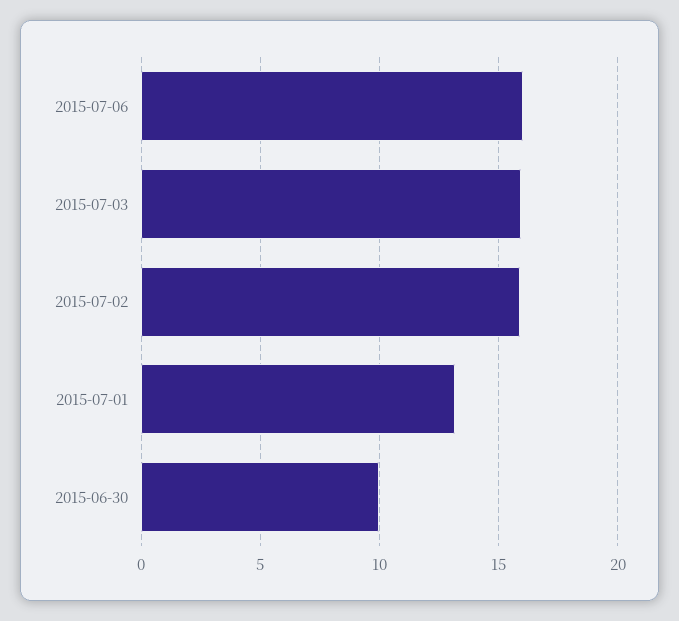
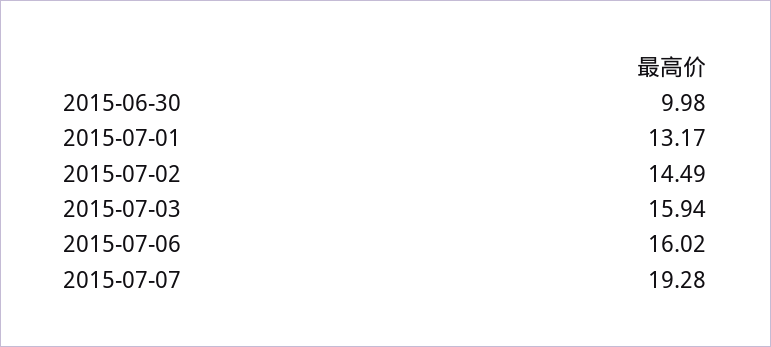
2015-07-02: 16 -> 14.49
2015-07-07: none -> 19.28

